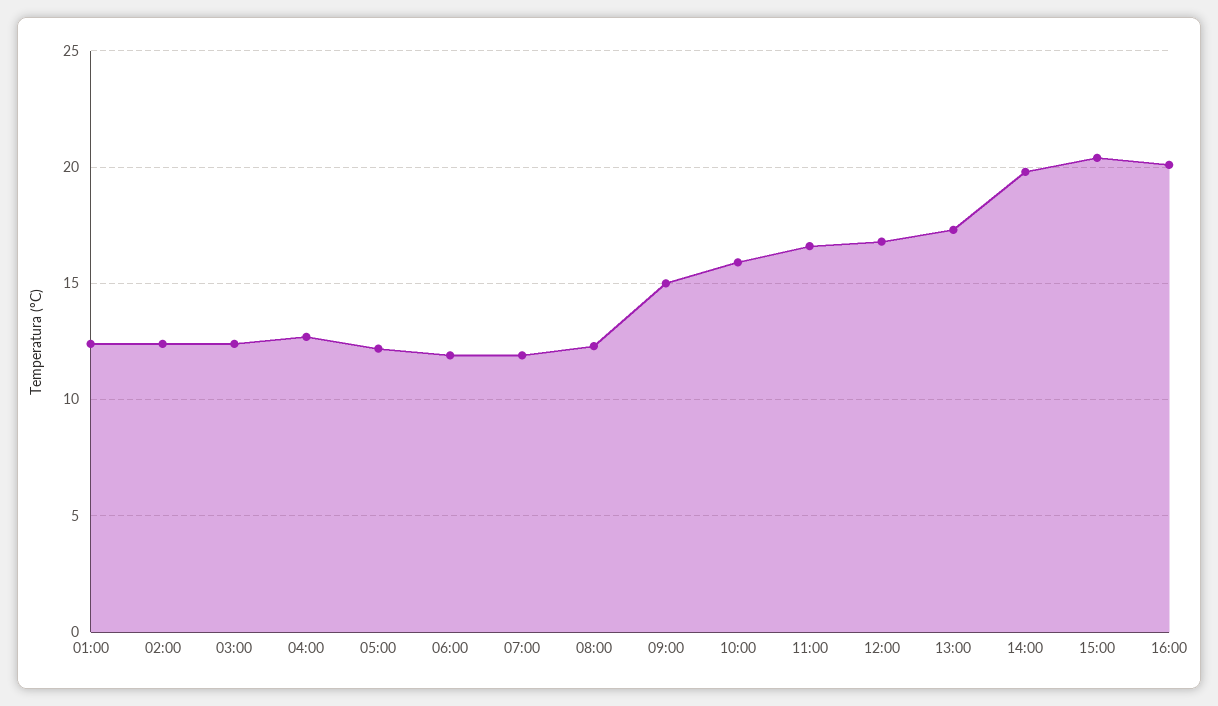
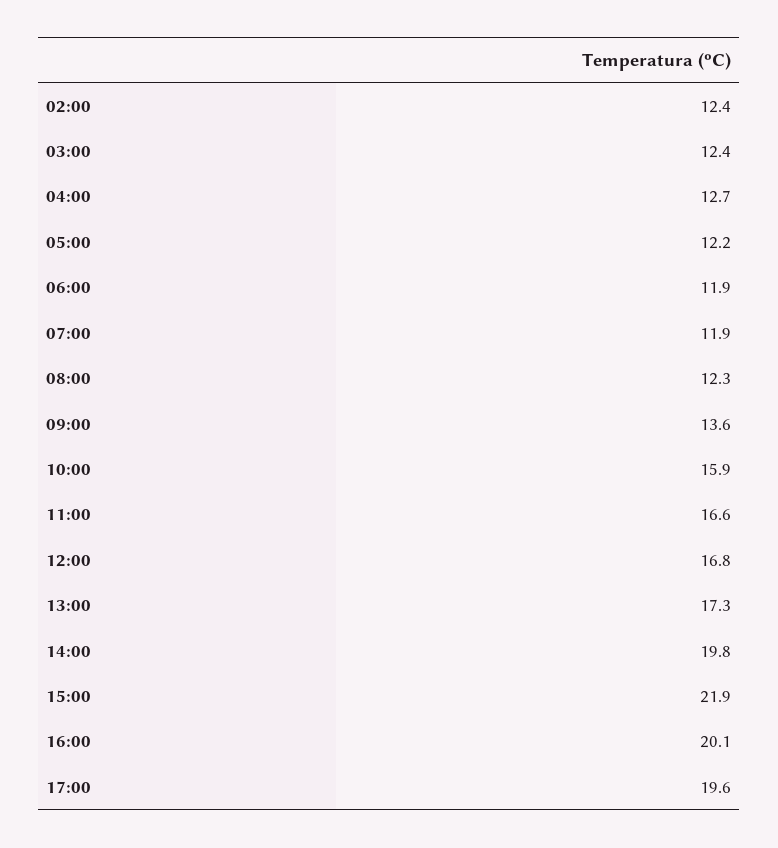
01:00: 12.5 -> none
09:00: 15 -> 13.6
15:00: 20.5 -> 21.9
17:00: none -> 19.6

